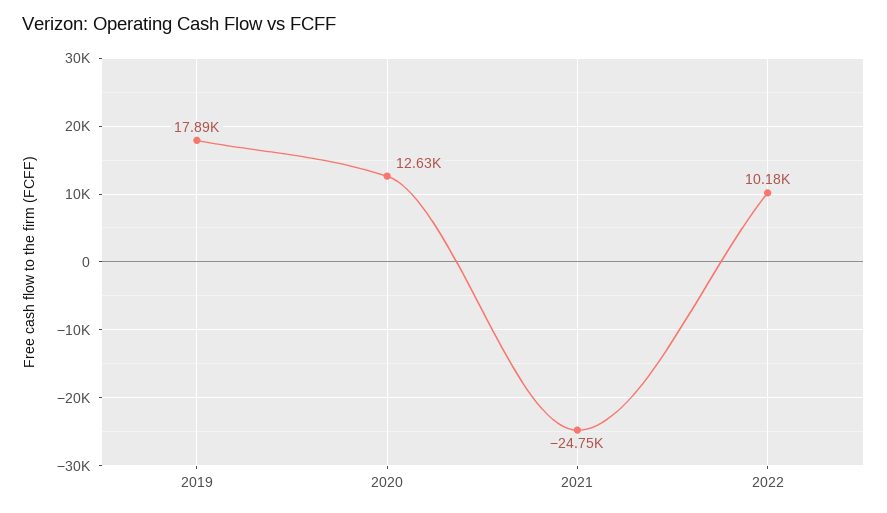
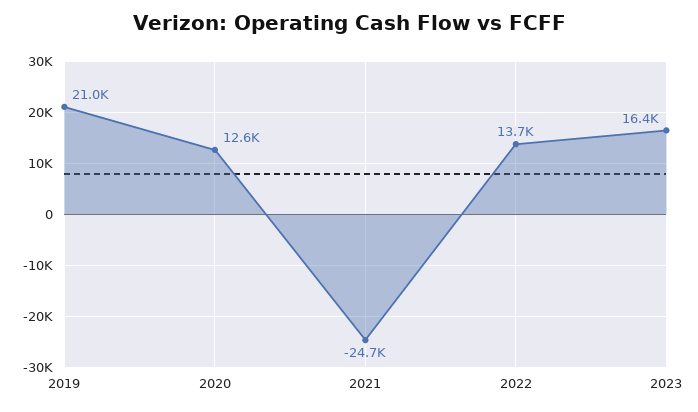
2019: 17890 -> 21000
2022: 10180 -> 13700
2023: none -> 16400

